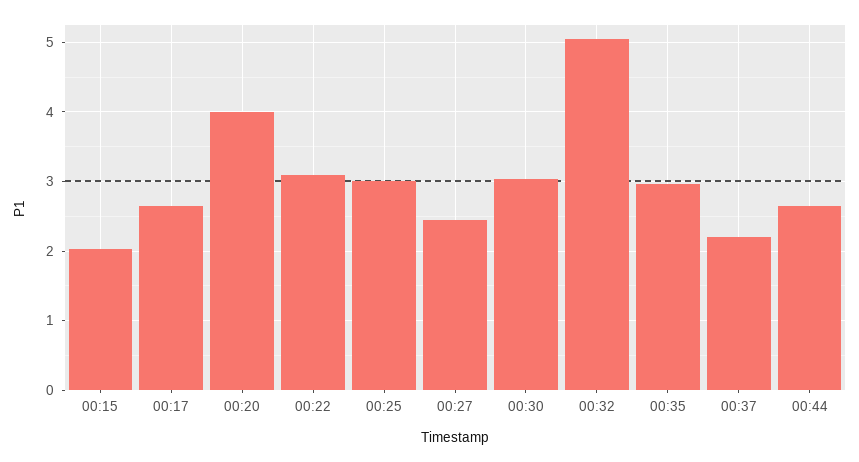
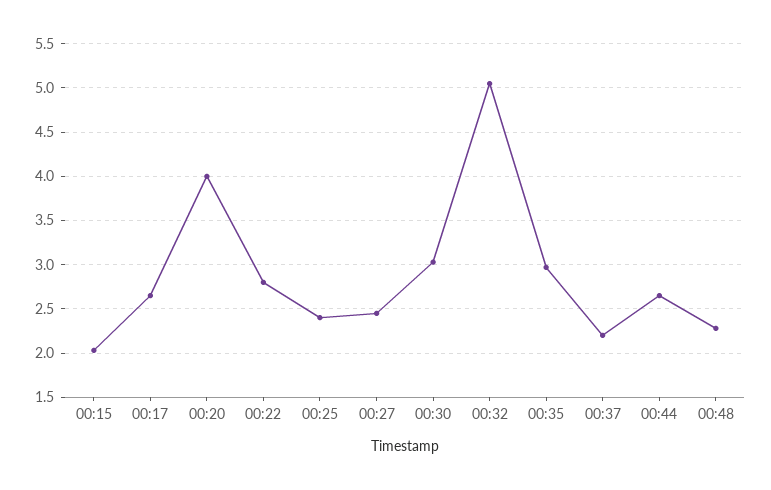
00:22: 3.1 -> 2.8
00:25: 3 -> 2.4
00:48: none -> 2.3

